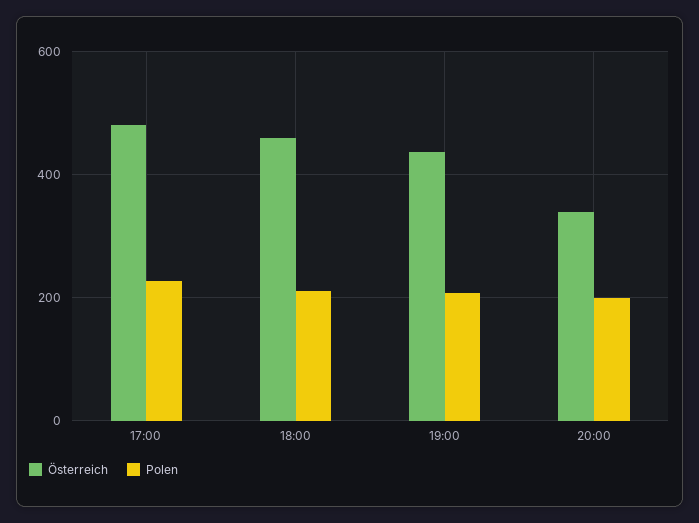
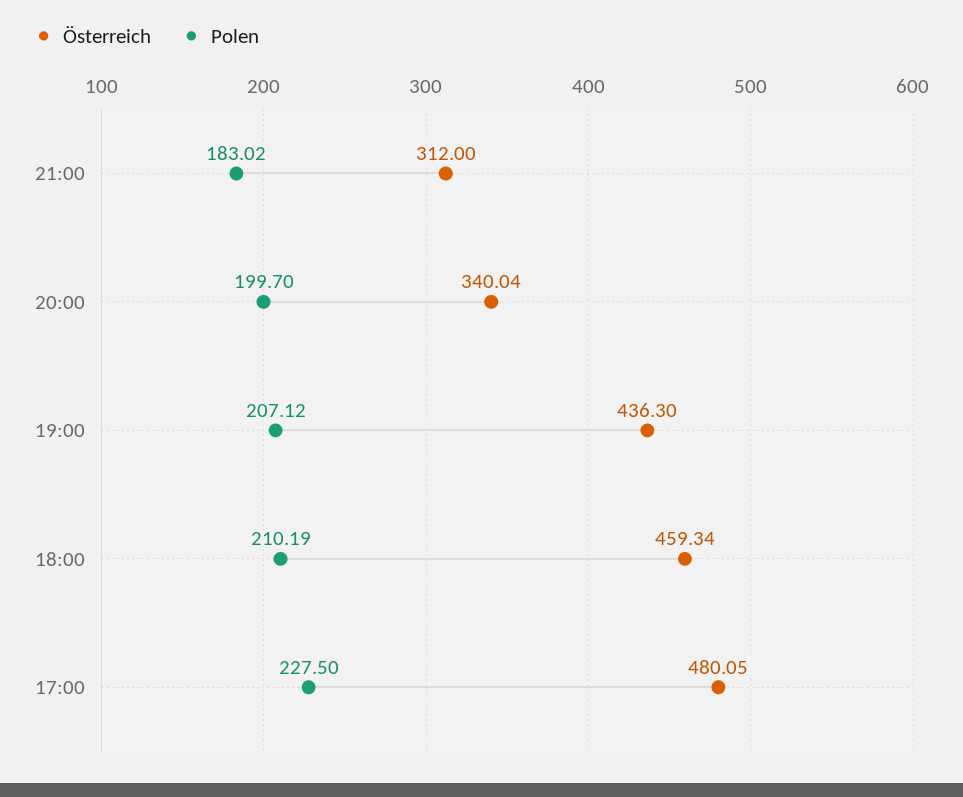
Österreich, 21:00: none -> 312
Polen, 21:00: none -> 183.02

